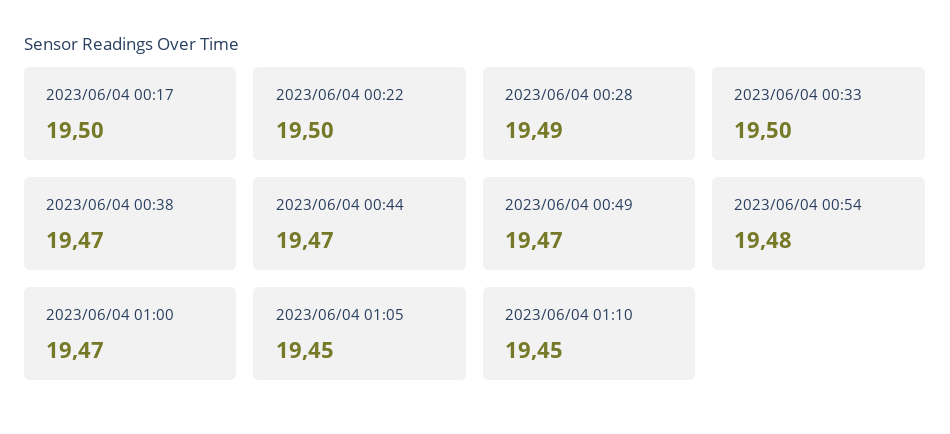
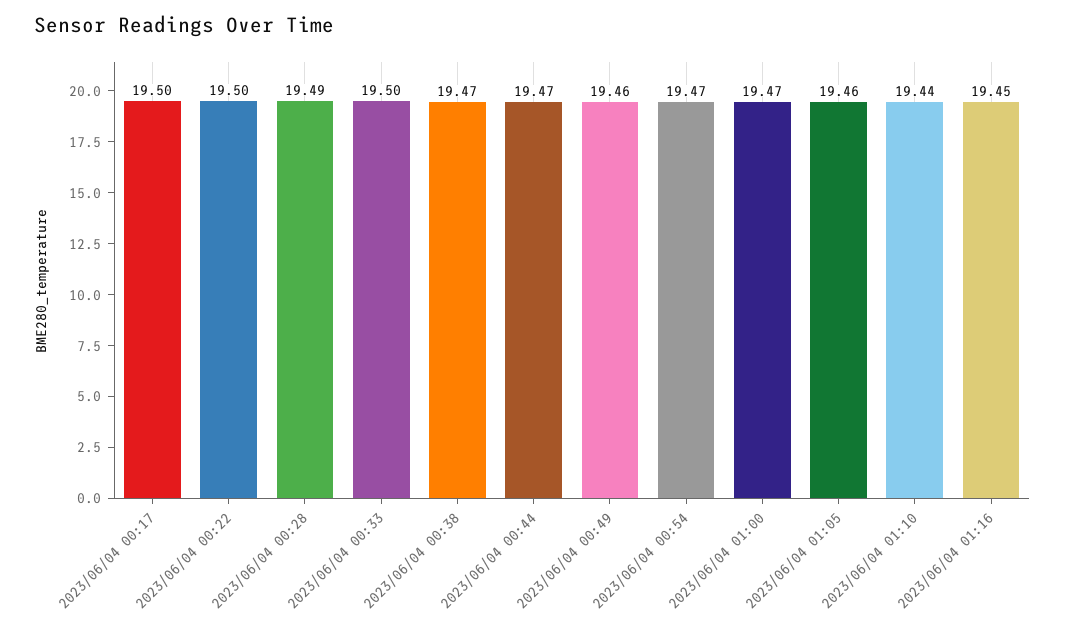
2023/06/04 00:49: 19.47 -> 19.46
2023/06/04 00:54: 19.48 -> 19.47
2023/06/04 01:05: 19.45 -> 19.46
2023/06/04 01:10: 19.45 -> 19.44
2023/06/04 01:16: none -> 19.45

